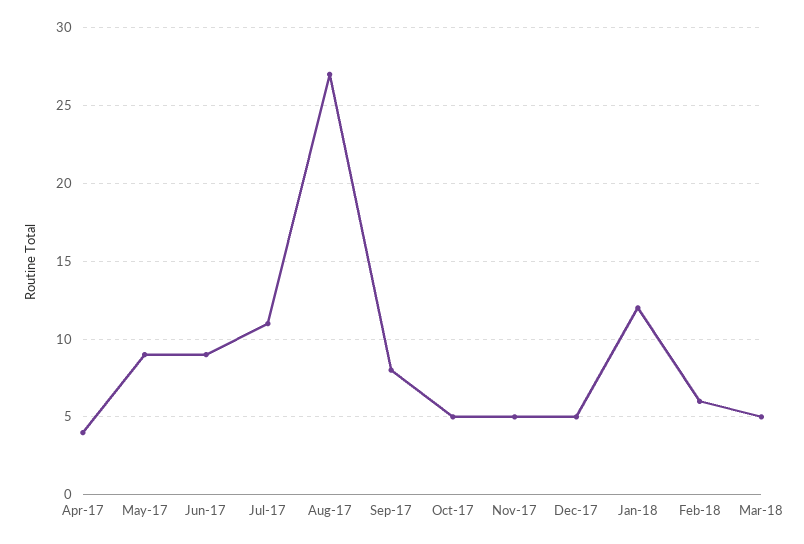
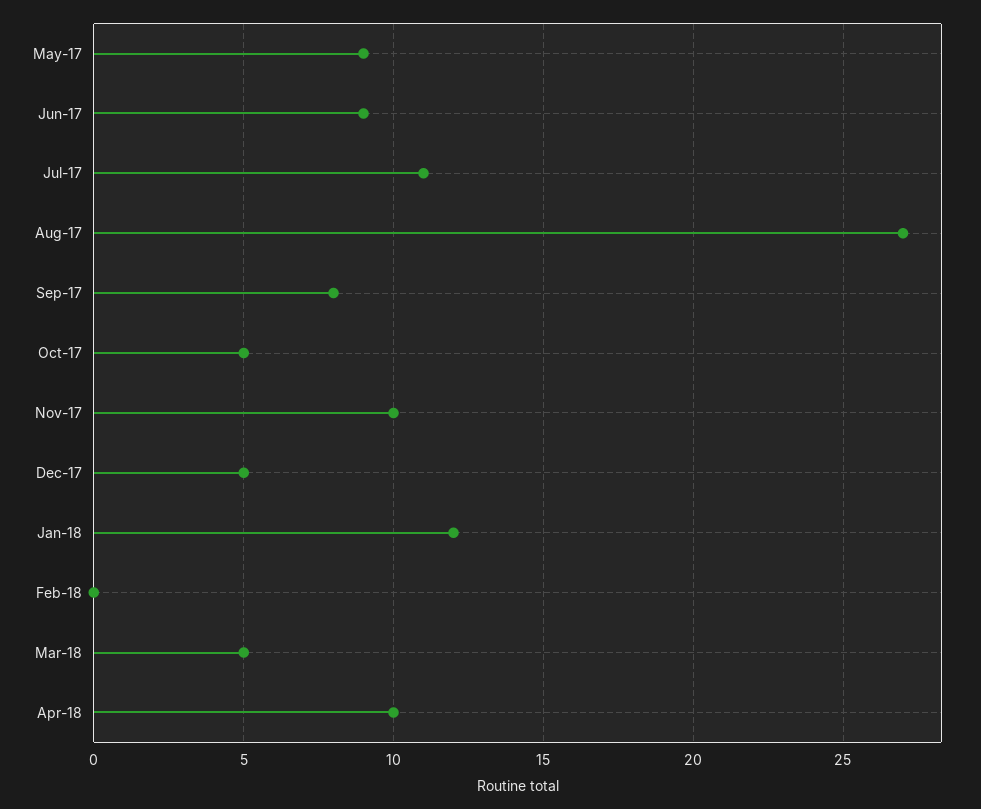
Apr-17: 4 -> none
Nov-17: 5 -> 10
Feb-18: 6 -> 0
Apr-18: none -> 10

